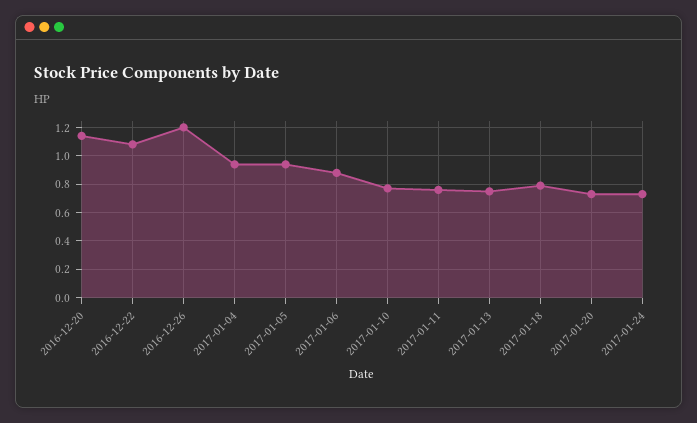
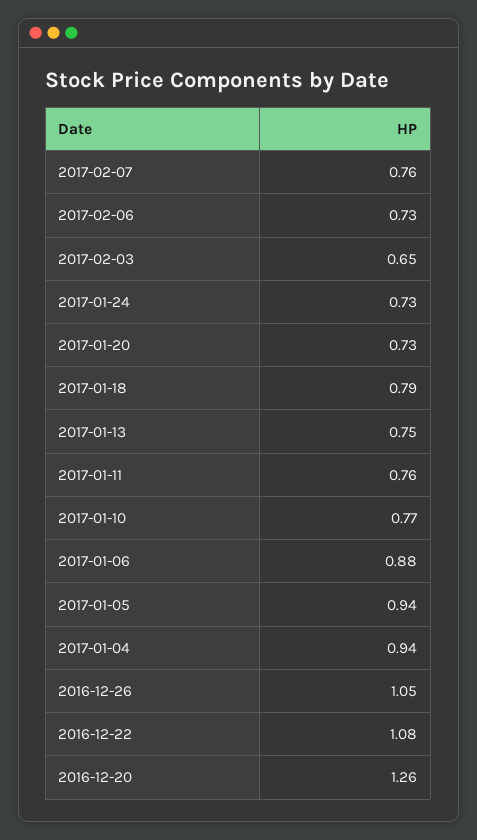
2016-12-20: 1.15 -> 1.26
2016-12-26: 1.2 -> 1.05
2017-02-07: none -> 0.76
2017-02-06: none -> 0.73
2017-02-03: none -> 0.65

